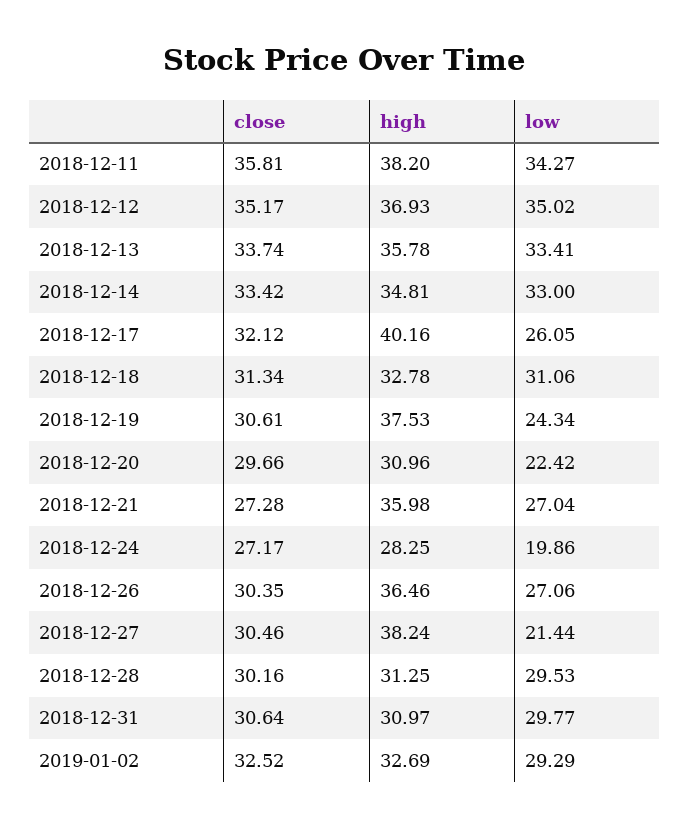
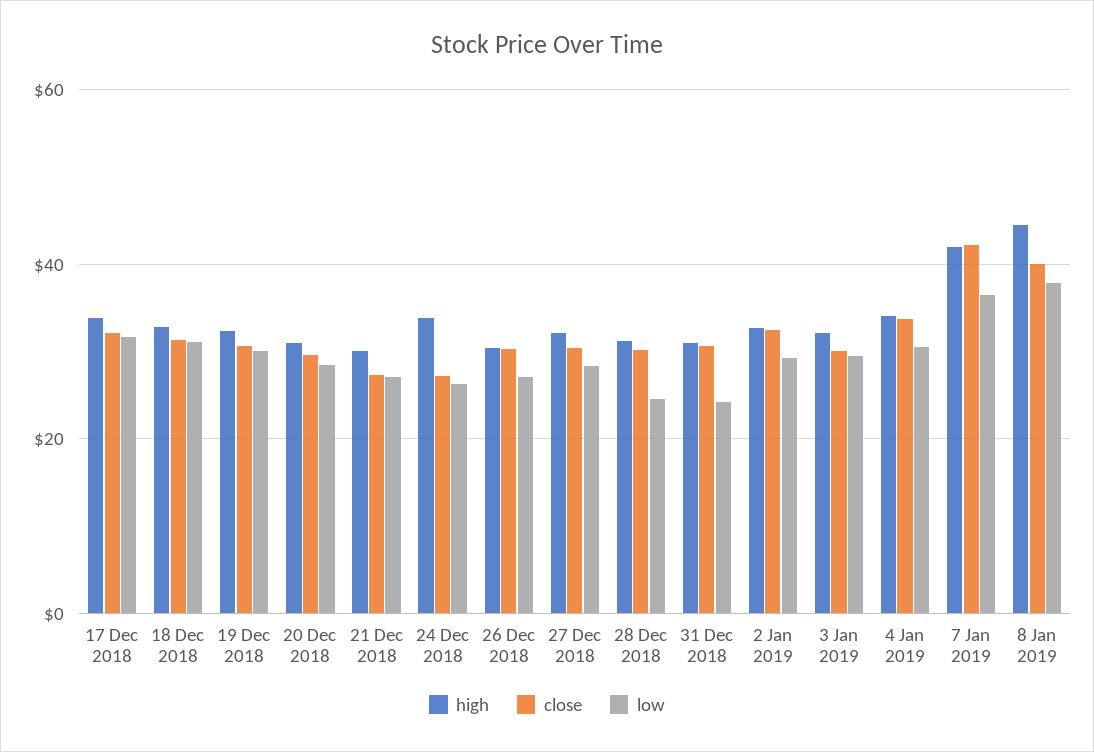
close, 2018-12-11: 35.81 -> none
high, 2018-12-11: 38.2 -> none
low, 2018-12-11: 34.27 -> none
close, 2018-12-12: 35.17 -> none
high, 2018-12-12: 36.93 -> none
low, 2018-12-12: 35.02 -> none
close, 2018-12-13: 33.74 -> none
high, 2018-12-13: 35.78 -> none
low, 2018-12-13: 33.41 -> none
close, 2018-12-14: 33.42 -> none
high, 2018-12-14: 34.81 -> none
low, 2018-12-14: 33 -> none
high, 2018-12-17: 40.16 -> 34
low, 2018-12-17: 26.05 -> 32
high, 2018-12-19: 37.53 -> 32
low, 2018-12-19: 24.34 -> 30
low, 2018-12-20: 22.42 -> 28
high, 2018-12-21: 35.98 -> 30
high, 2018-12-24: 28.25 -> 34
low, 2018-12-24: 19.86 -> 26
high, 2018-12-26: 36.46 -> 30
high, 2018-12-27: 38.24 -> 32
low, 2018-12-27: 21.44 -> 28
low, 2018-12-28: 29.53 -> 24
low, 2018-12-31: 29.77 -> 24
high, 3 Jan 2019: none -> 32
close, 3 Jan 2019: none -> 30
low, 3 Jan 2019: none -> 30
high, 4 Jan 2019: none -> 34
close, 4 Jan 2019: none -> 34
low, 4 Jan 2019: none -> 30
high, 7 Jan 2019: none -> 42
close, 7 Jan 2019: none -> 42
low, 7 Jan 2019: none -> 36
high, 8 Jan 2019: none -> 44
close, 8 Jan 2019: none -> 40
low, 8 Jan 2019: none -> 38

